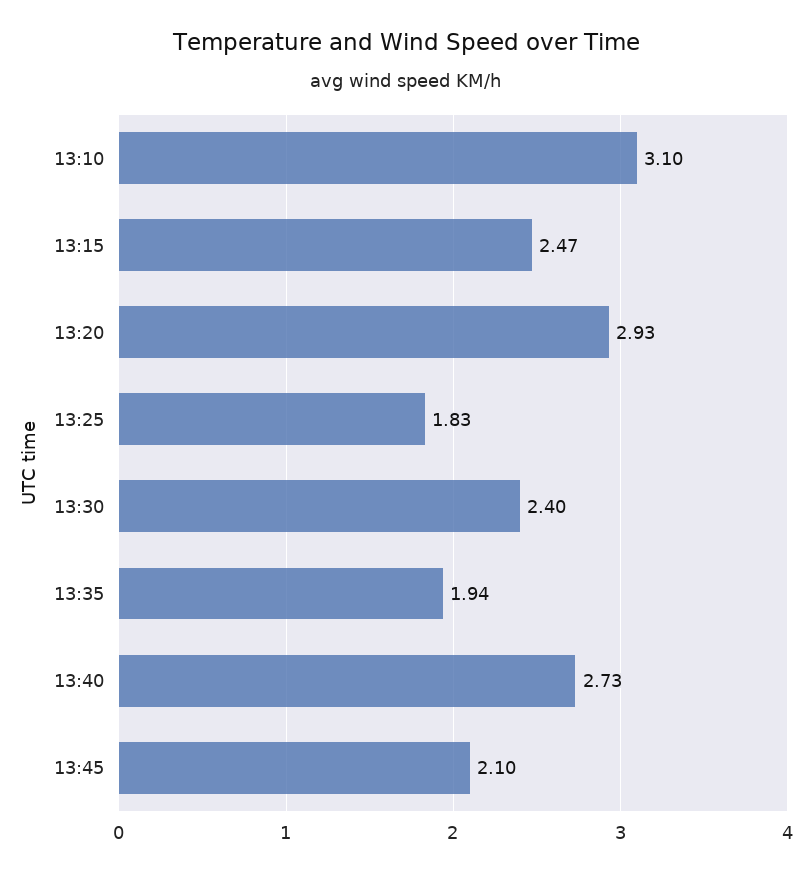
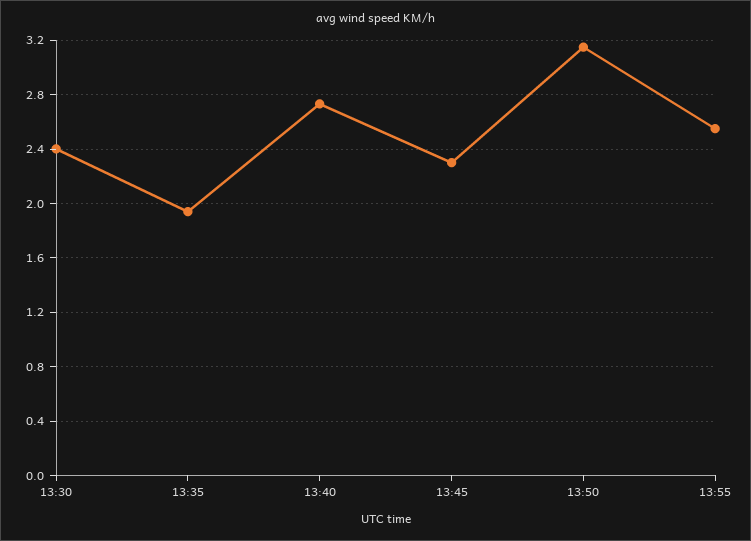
13:10: 3.1 -> none
13:15: 2.47 -> none
13:20: 2.93 -> none
13:25: 1.83 -> none
13:45: 2.1 -> 2.3
13:50: none -> 3.15
13:55: none -> 2.55

